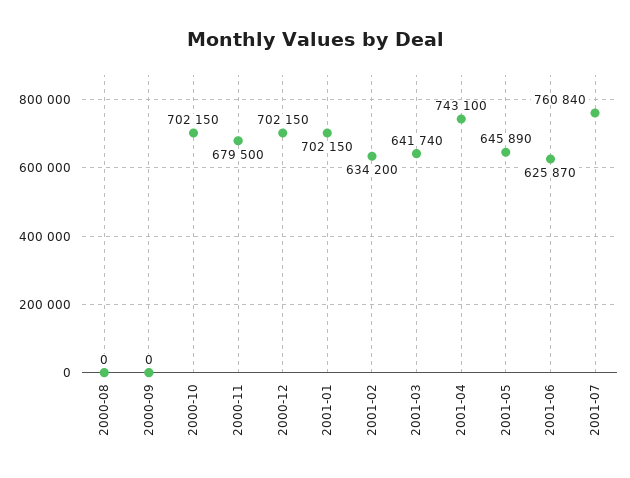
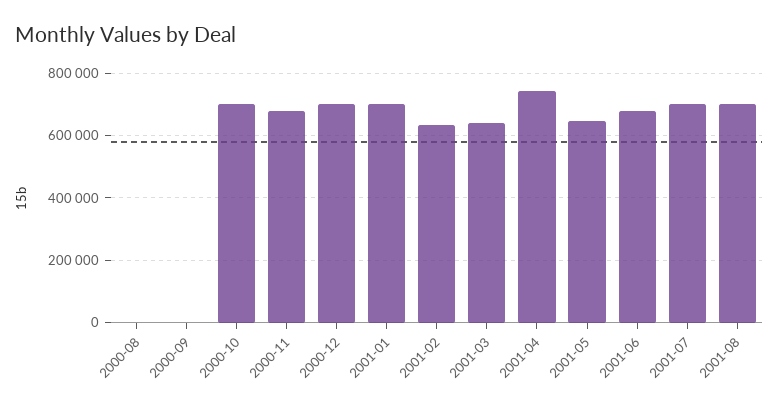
2001-06: 625870 -> 680000
2001-07: 760840 -> 700000
2001-08: none -> 700000

